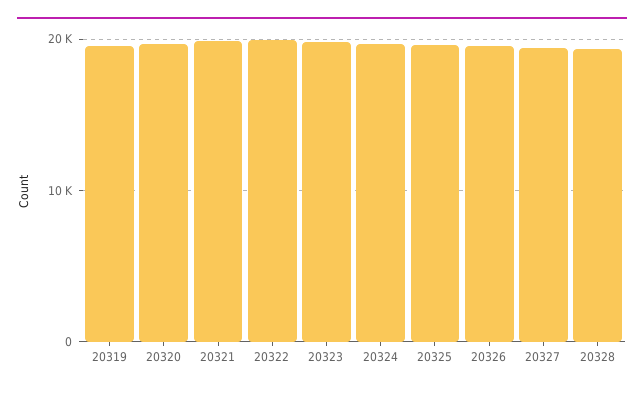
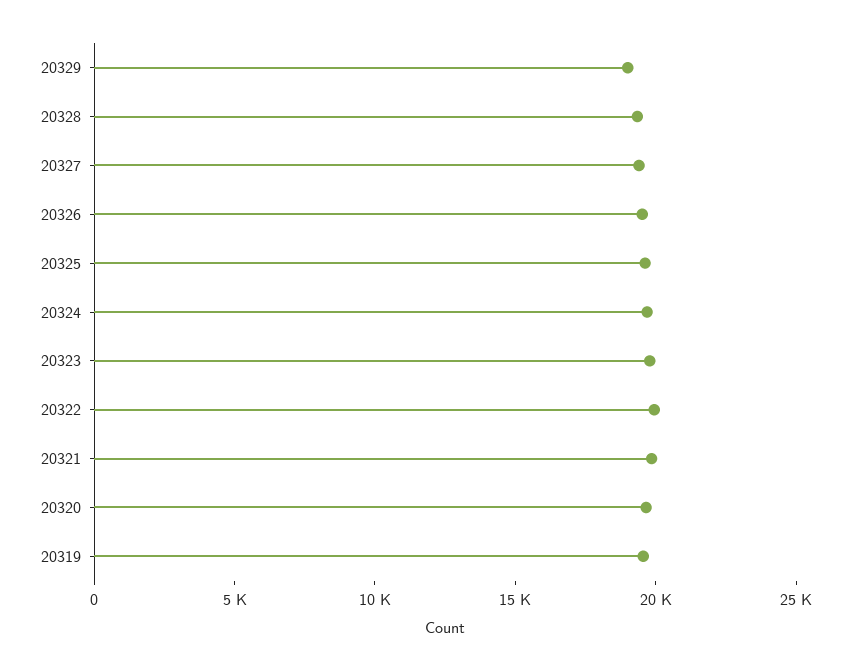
20329: none -> 19000

